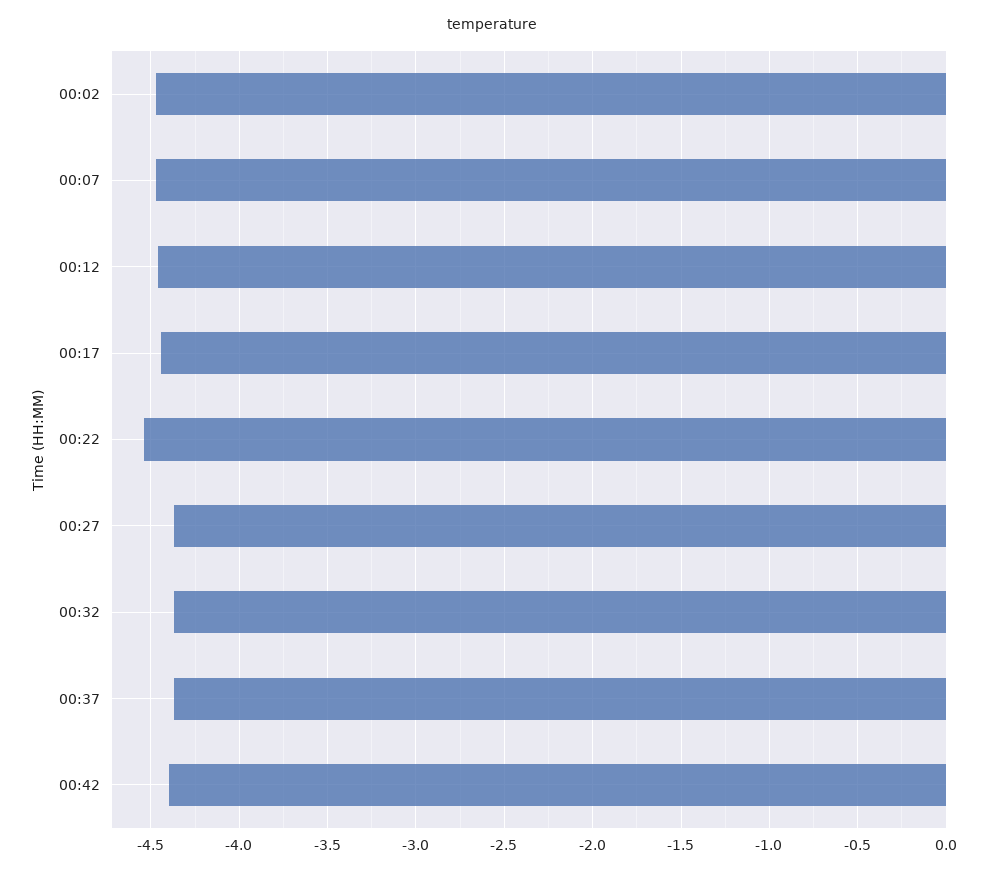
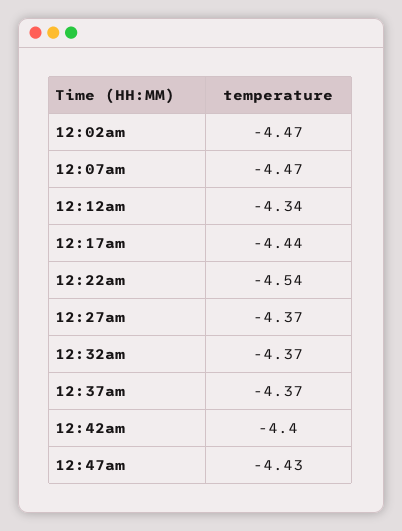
00:12: -4.45 -> -4.34
12:47am: none -> -4.43

